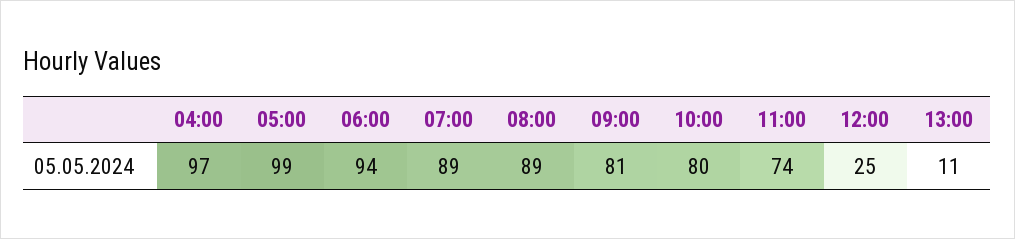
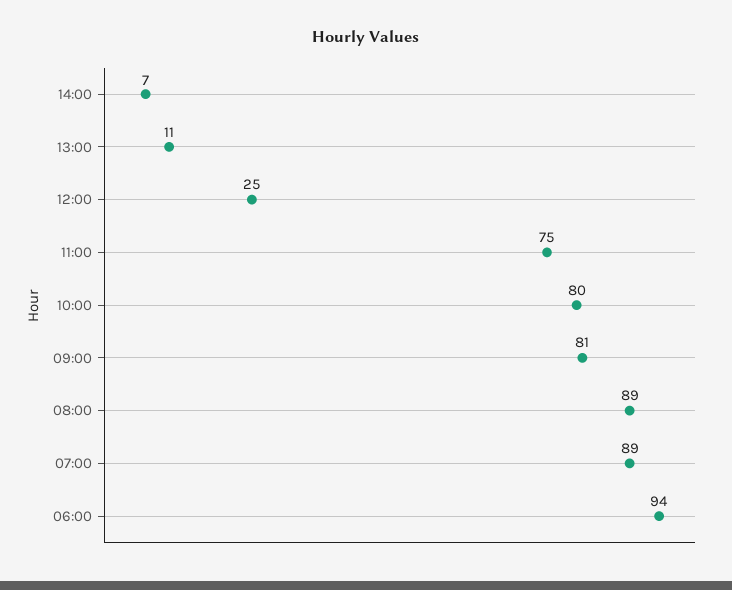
04:00: 97 -> none
05:00: 99 -> none
11:00: 74 -> 75
14:00: none -> 7

